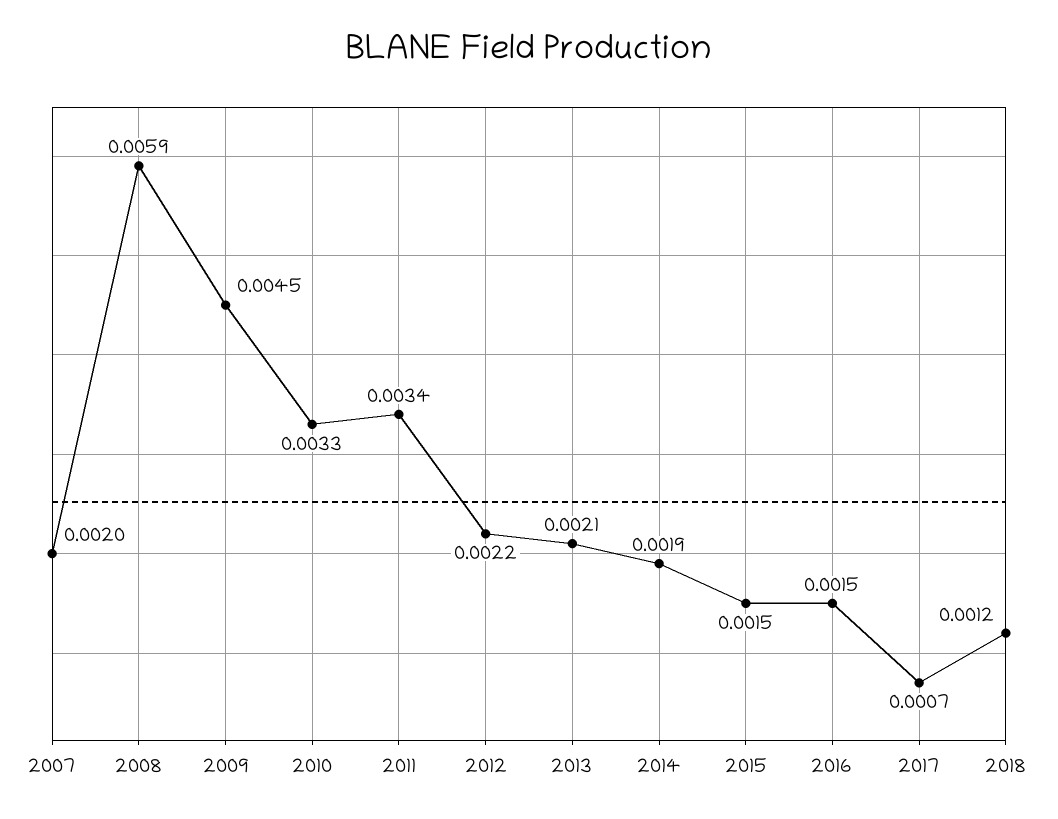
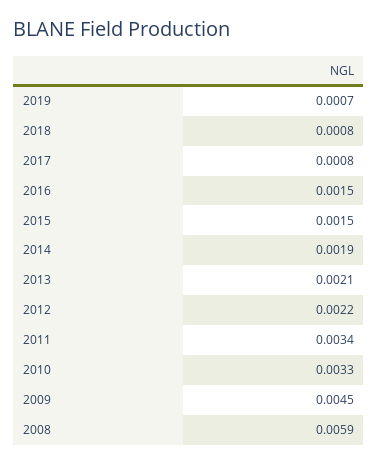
2007: 0.002 -> none
2017: 0.0007 -> 0.0008
2018: 0.0012 -> 0.0008
2019: none -> 0.0007

